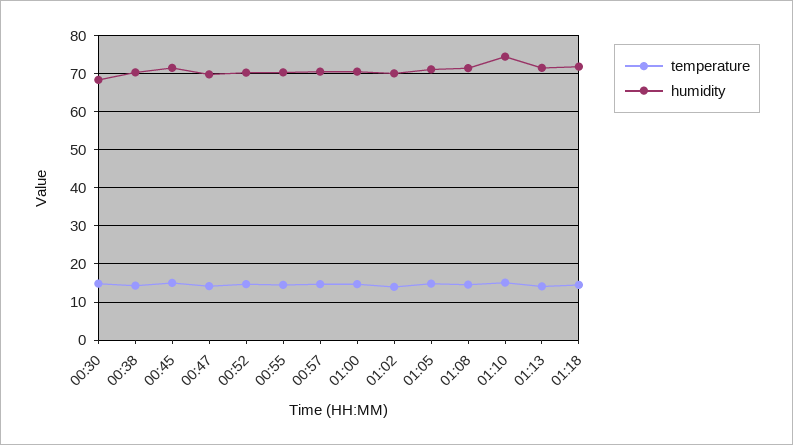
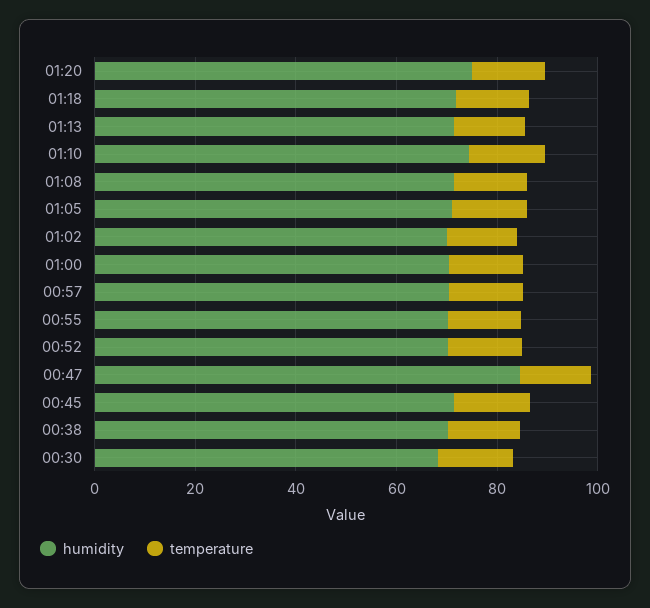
humidity, 00:47: 70 -> 85
humidity, 01:20: none -> 75
temperature, 01:20: none -> 15

